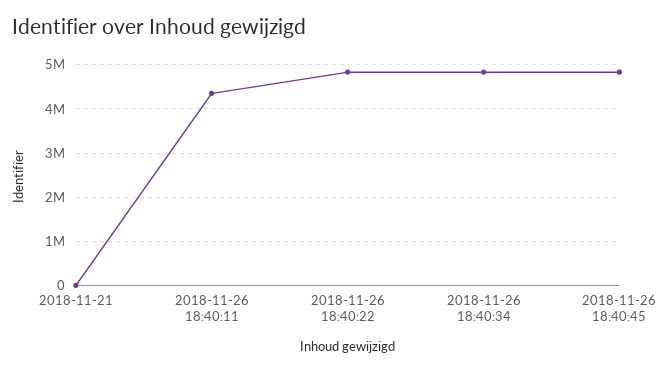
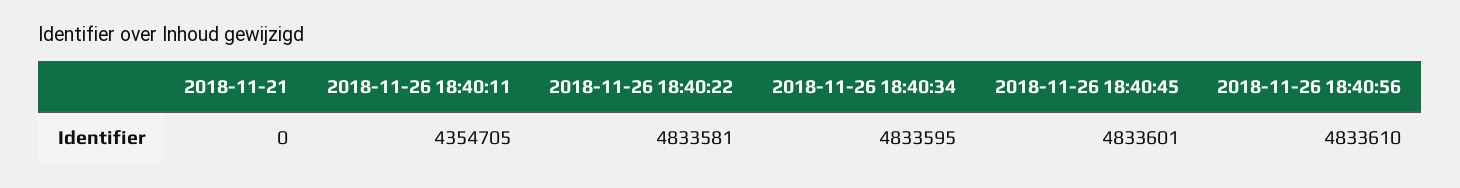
2018-11-26 18:40:56: none -> 4833610

